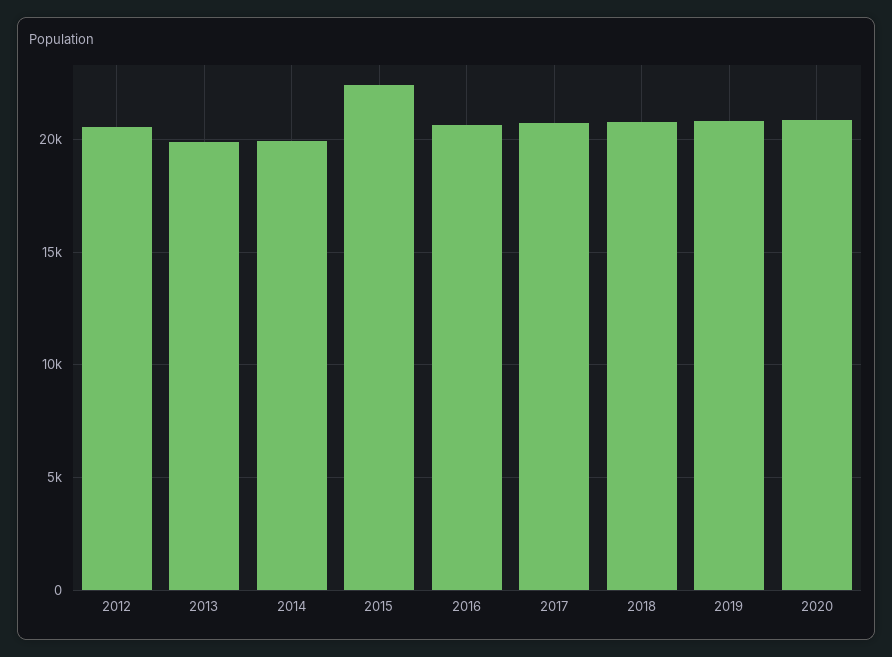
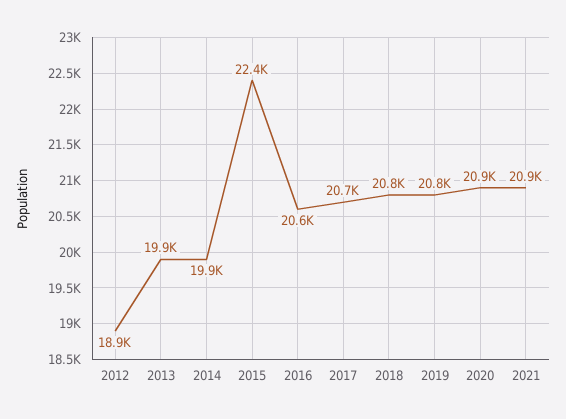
2012: 20500 -> 18900
2021: none -> 20900

